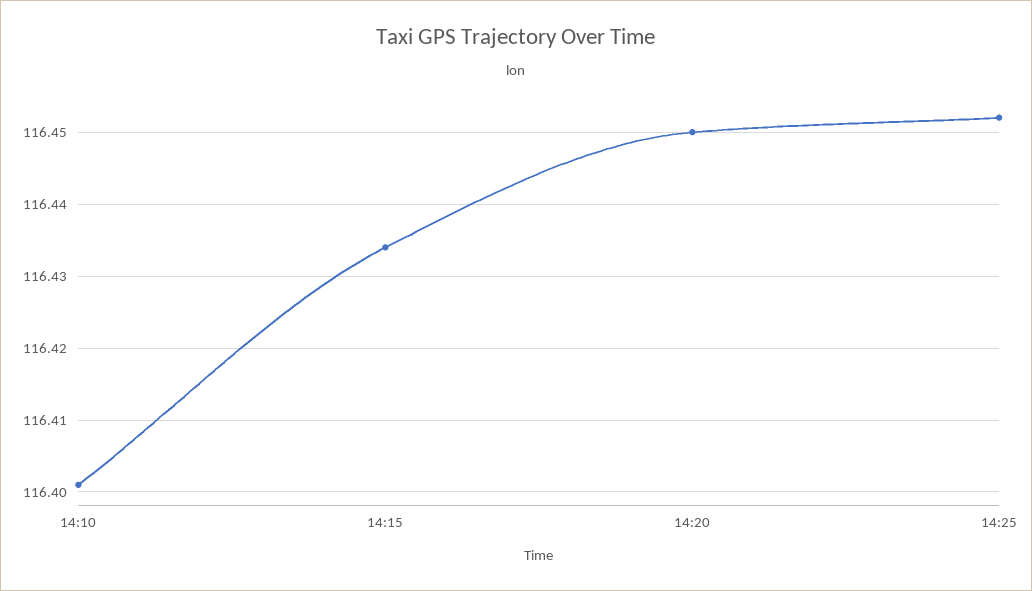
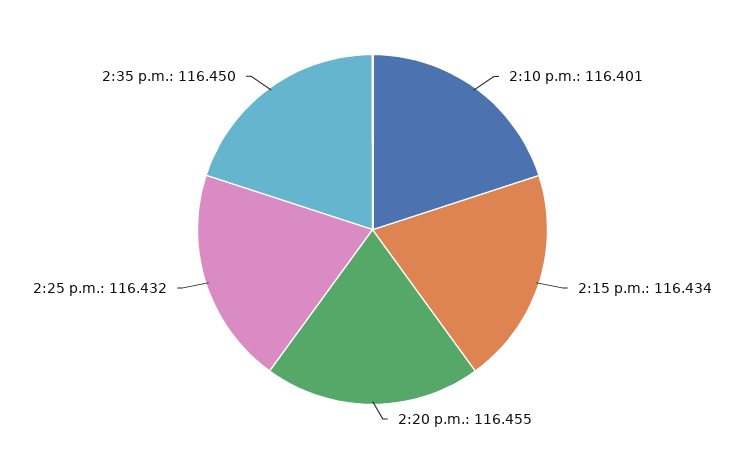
14:20: 116.45 -> 116.455
14:25: 116.452 -> 116.432
2:35 p.m.: none -> 116.45

